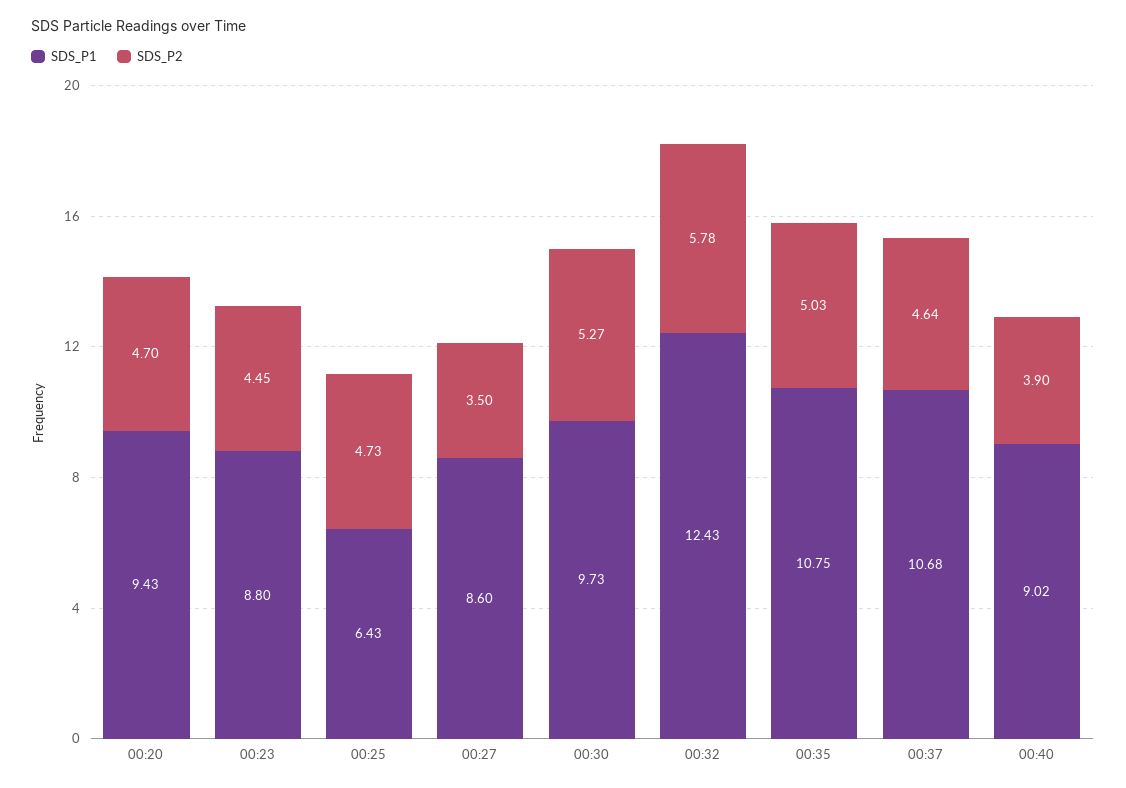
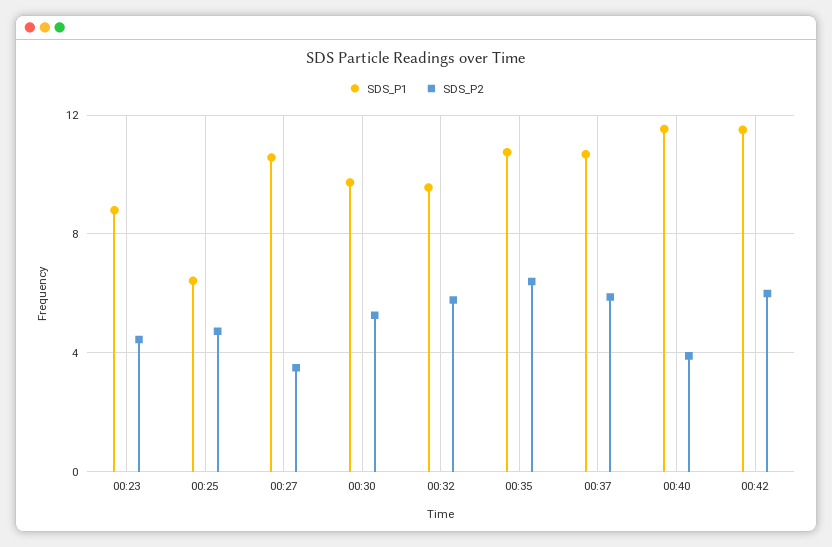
SDS_P1, 00:20: 9.43 -> none
SDS_P2, 00:20: 4.7 -> none
SDS_P1, 00:27: 8.6 -> 10.5
SDS_P1, 00:32: 12.43 -> 9.5
SDS_P2, 00:35: 5.03 -> 6.5
SDS_P2, 00:37: 4.64 -> 6
SDS_P1, 00:40: 9.02 -> 11.5
SDS_P1, 00:42: none -> 11.5
SDS_P2, 00:42: none -> 6

